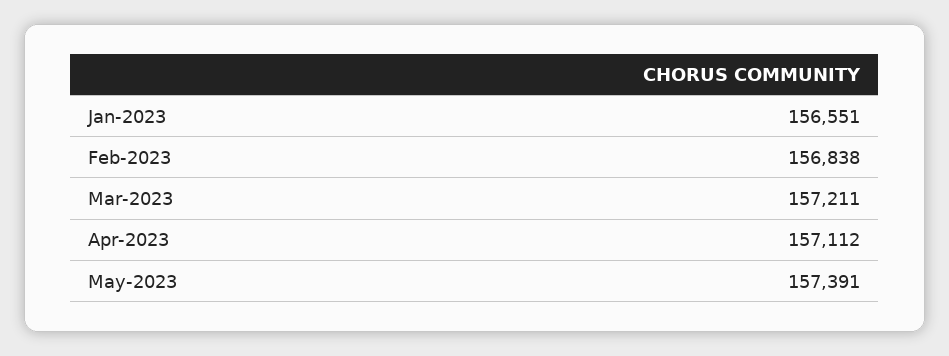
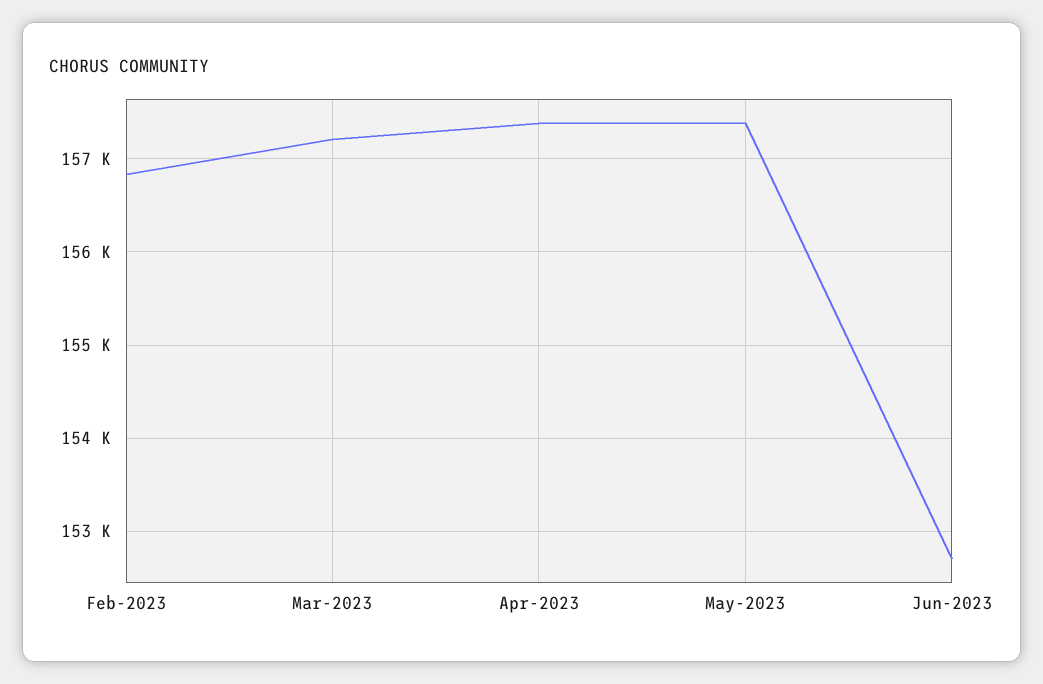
Jan-2023: 156551 -> none
Apr-2023: 157112 -> 157400
Jun-2023: none -> 152700

